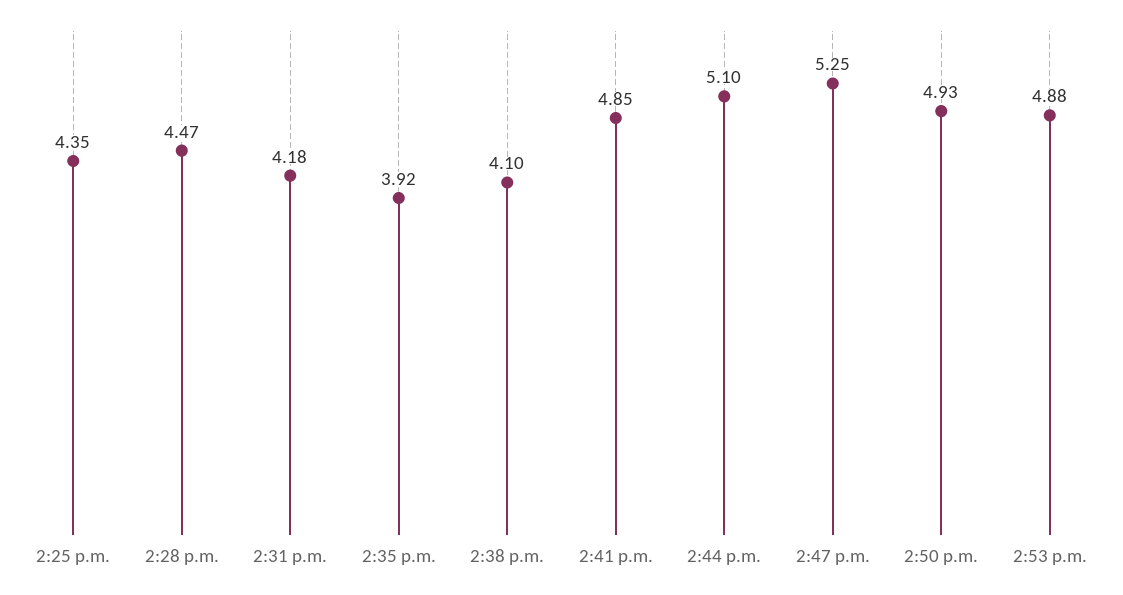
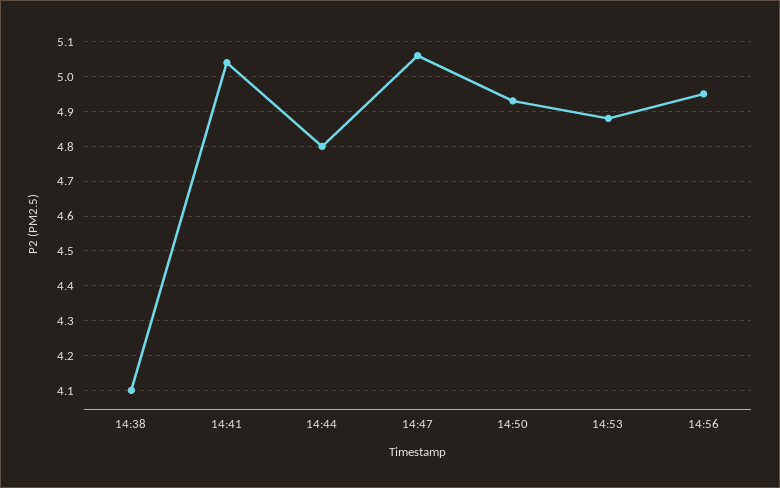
2:25 p.m.: 4.35 -> none
2:28 p.m.: 4.47 -> none
2:31 p.m.: 4.18 -> none
2:35 p.m.: 3.92 -> none
2:41 p.m.: 4.85 -> 5.05
2:44 p.m.: 5.1 -> 4.8
2:47 p.m.: 5.25 -> 5.05
14:56: none -> 4.95

